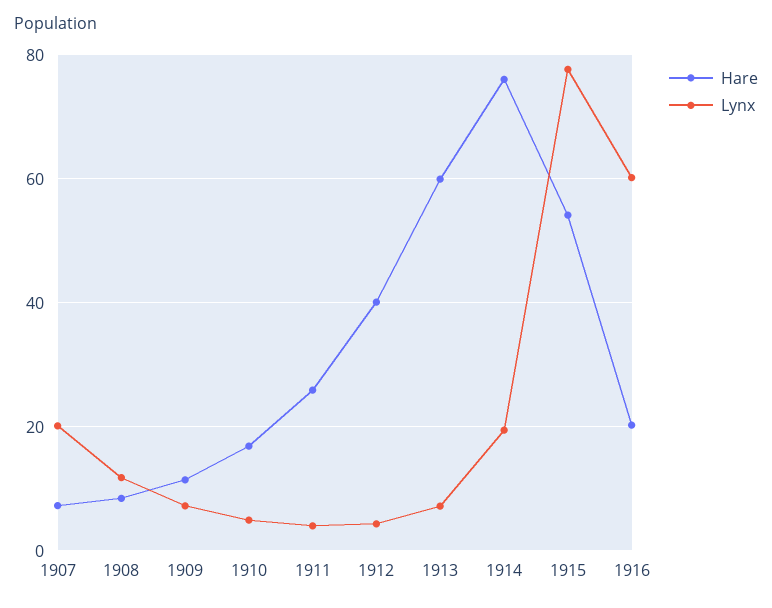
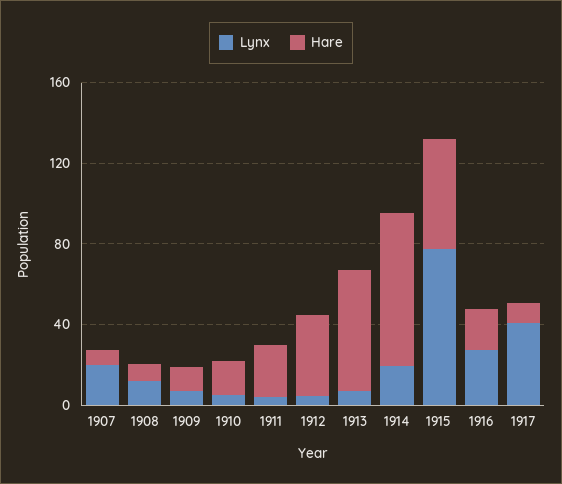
Lynx, 1916: 60 -> 30
Lynx, 1917: none -> 40
Hare, 1917: none -> 10

